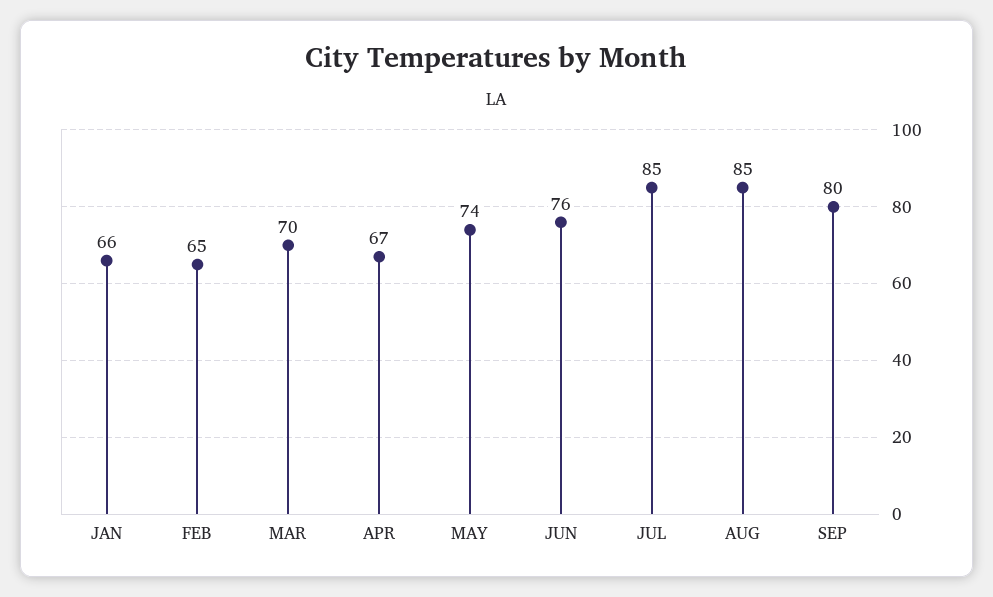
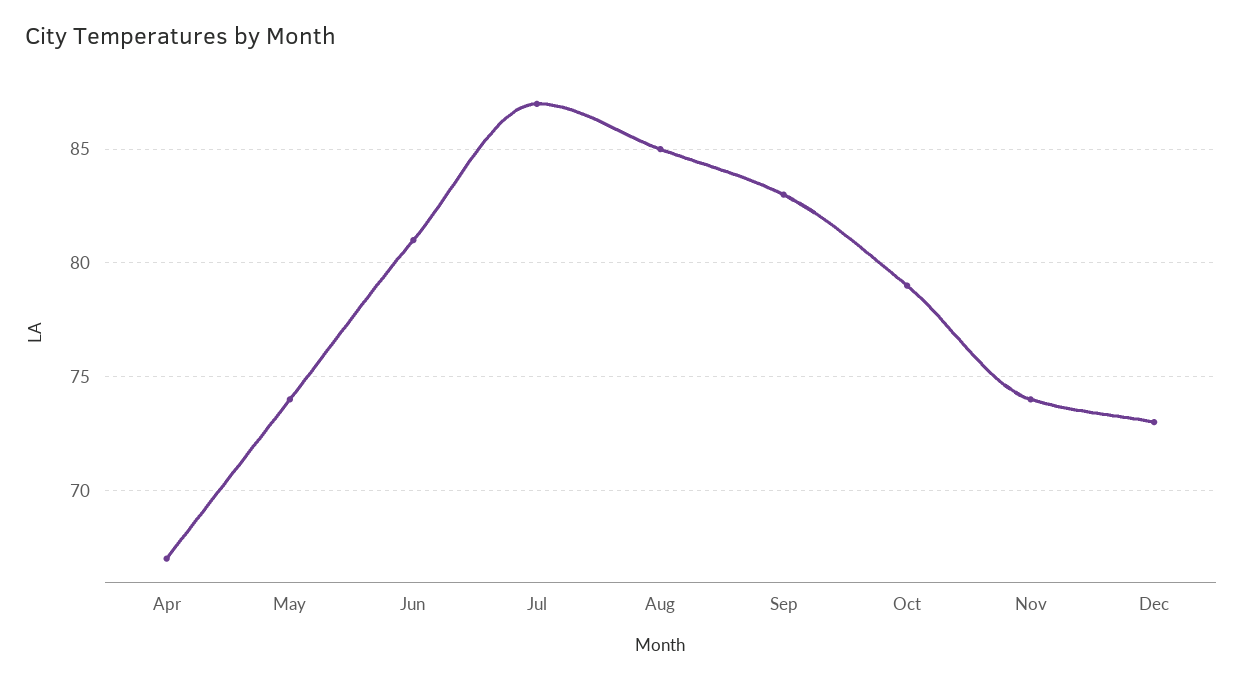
JAN: 66 -> none
FEB: 65 -> none
MAR: 70 -> none
JUN: 76 -> 81
JUL: 85 -> 87
SEP: 80 -> 83
Oct: none -> 79
Nov: none -> 74
Dec: none -> 73

